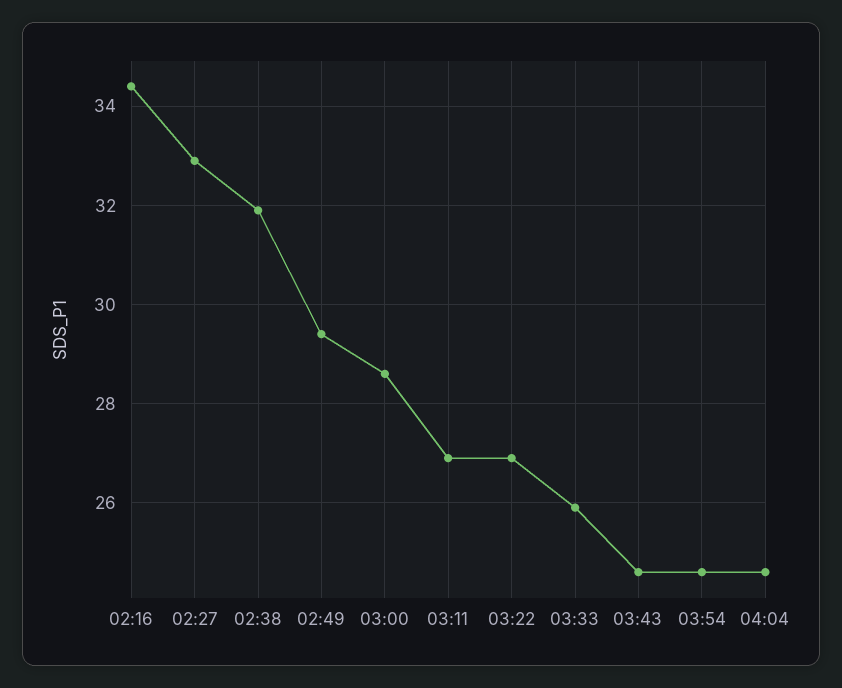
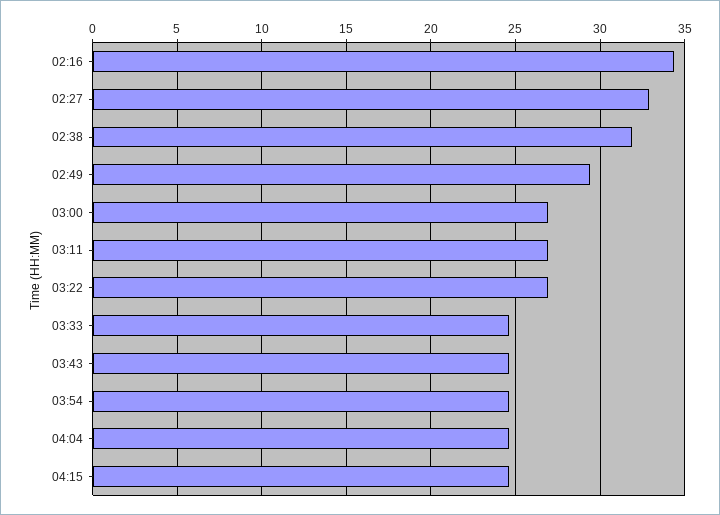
03:00: 28.5 -> 27
03:33: 26 -> 24.5
04:15: none -> 24.5

